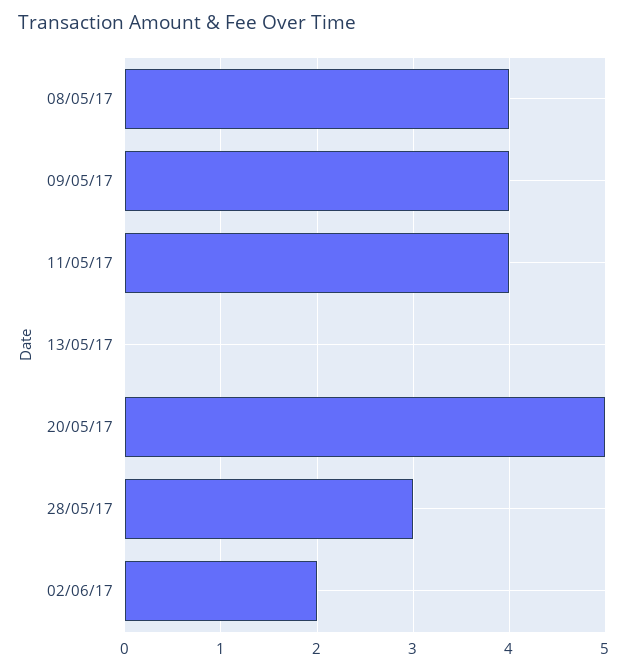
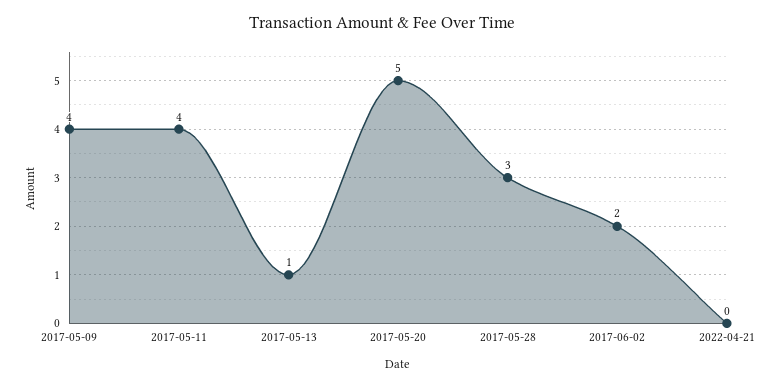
08/05/17: 4 -> none
13/05/17: 0 -> 1
2022-04-21: none -> 0

